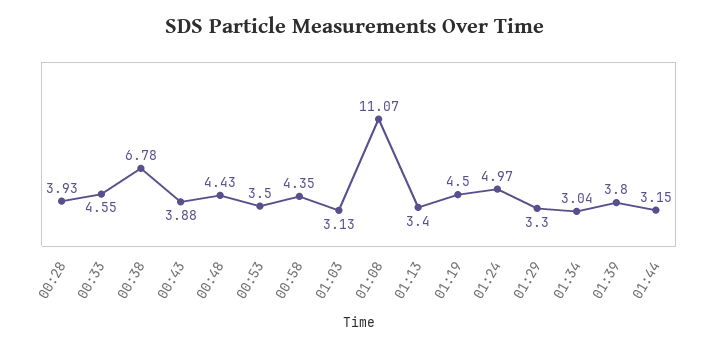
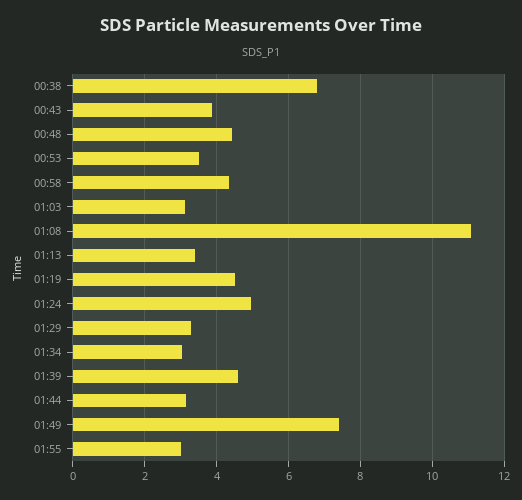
00:28: 3.93 -> none
00:33: 4.55 -> none
01:39: 3.8 -> 4.6
01:49: none -> 7.4
01:55: none -> 3

